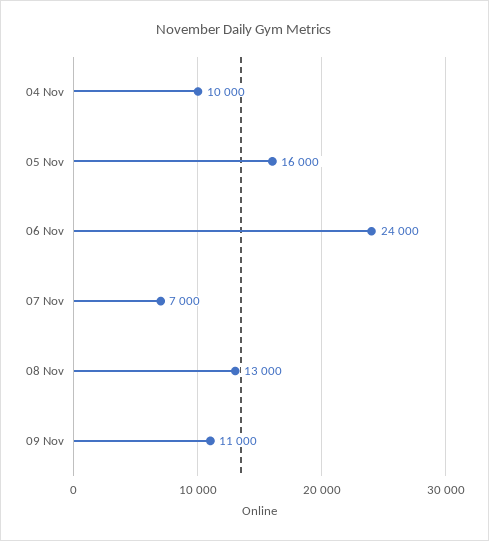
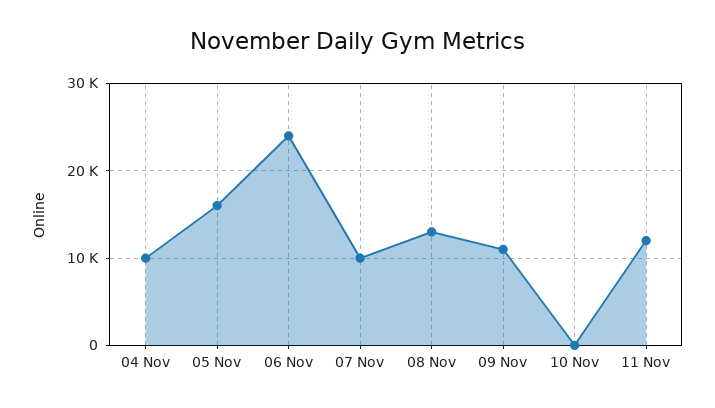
07 Nov: 7000 -> 10000
10 Nov: none -> 0
11 Nov: none -> 12000

